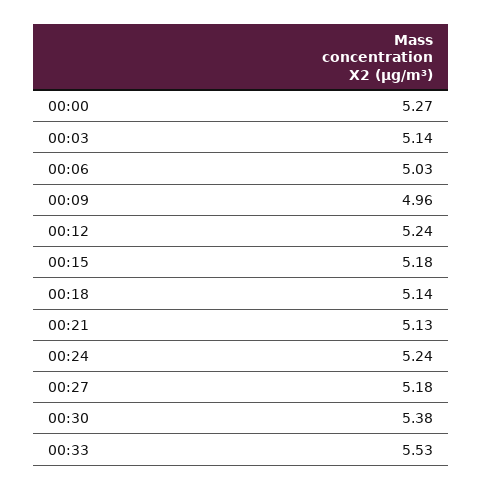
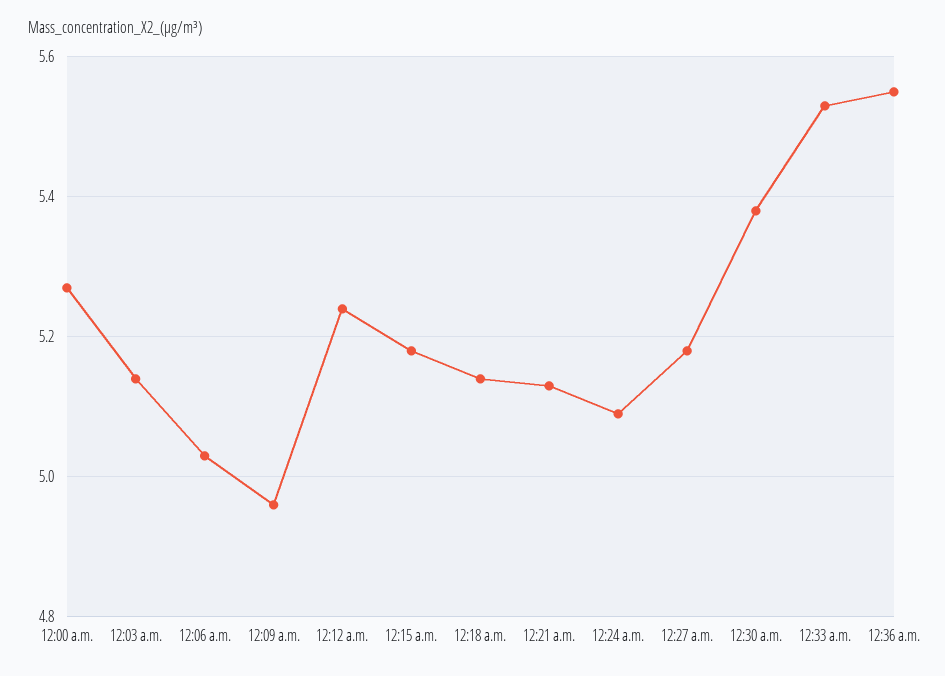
00:24: 5.24 -> 5.1
12:36 a.m.: none -> 5.55

